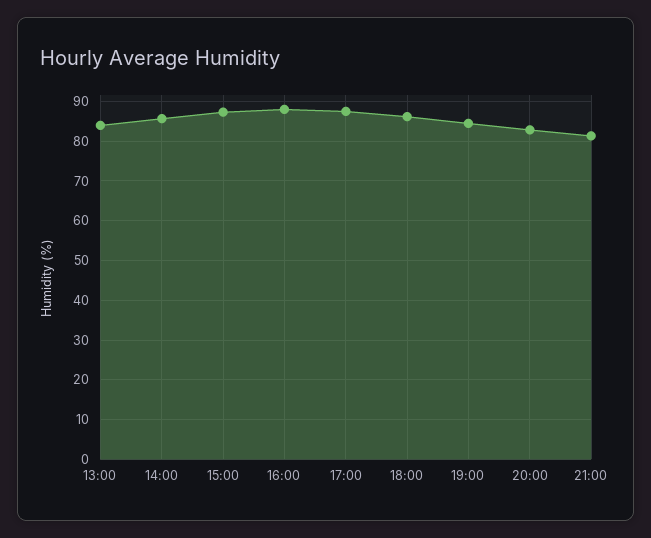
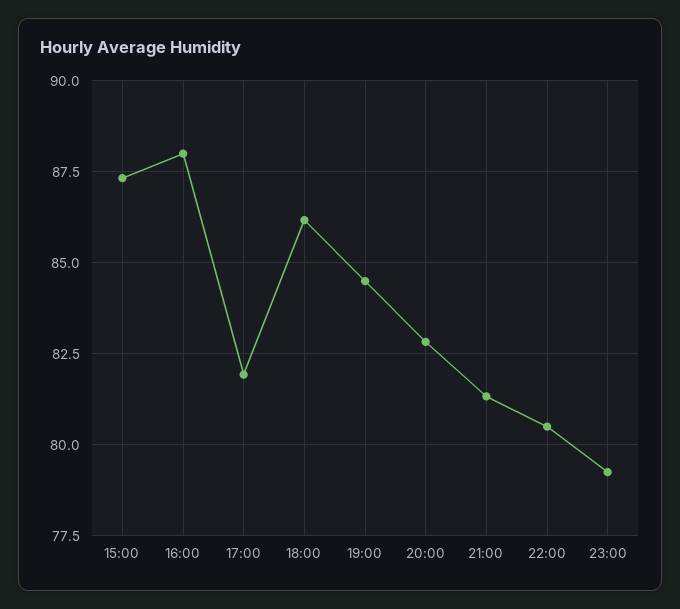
13:00: 84 -> none
14:00: 86 -> none
17:00: 88 -> 82
22:00: none -> 80.5
23:00: none -> 79.25

